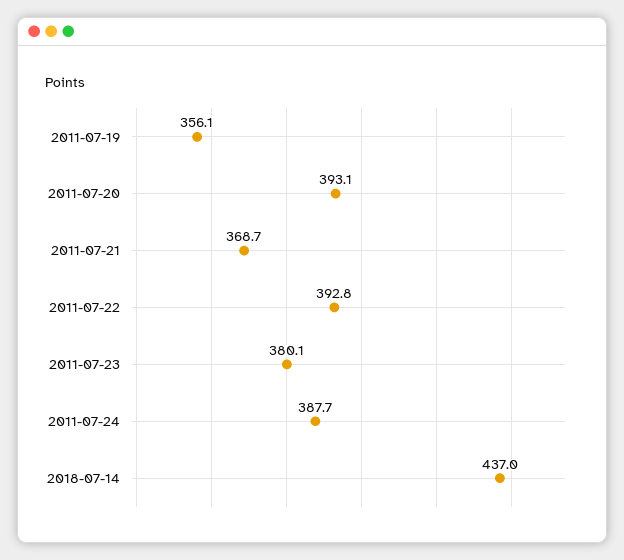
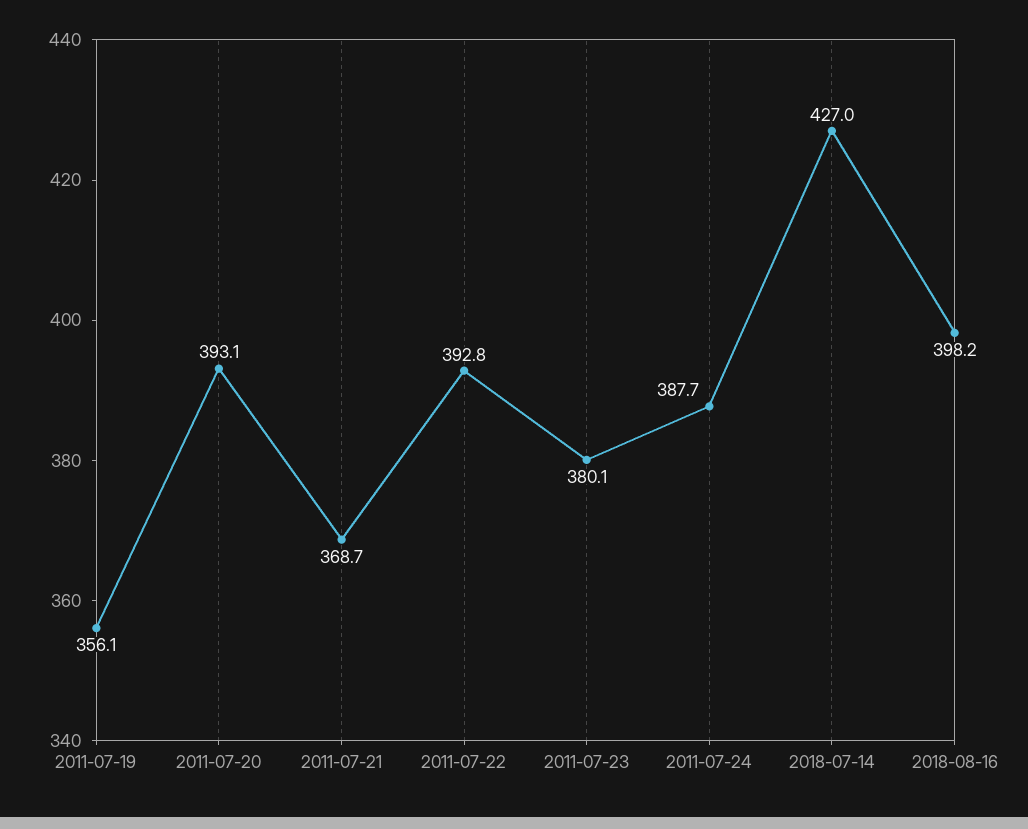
2018-07-14: 437 -> 427
2018-08-16: none -> 398.2

